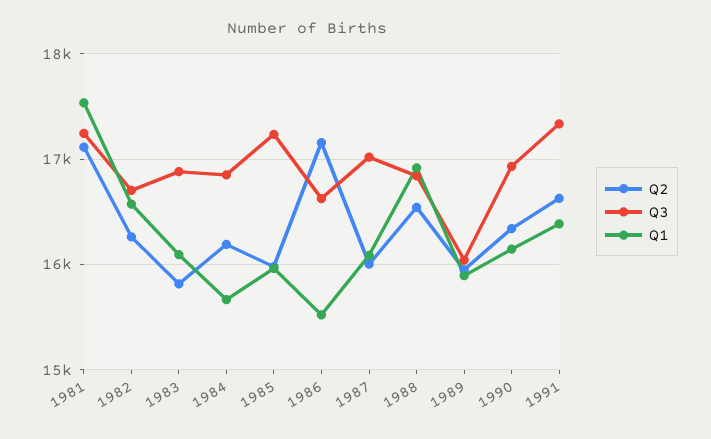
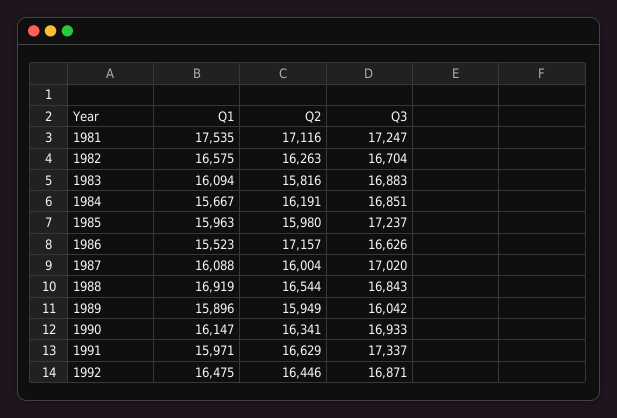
Q1, 1991: 16400 -> 15971
Q1, 1992: none -> 16475
Q2, 1992: none -> 16446
Q3, 1992: none -> 16871

